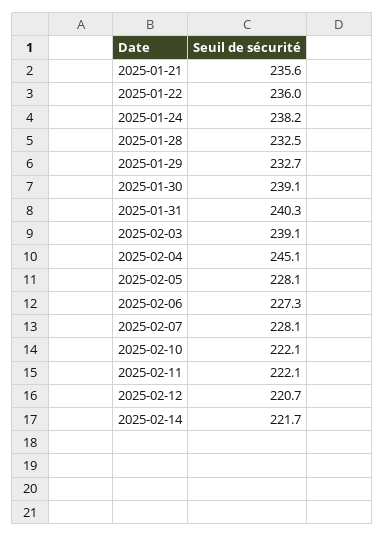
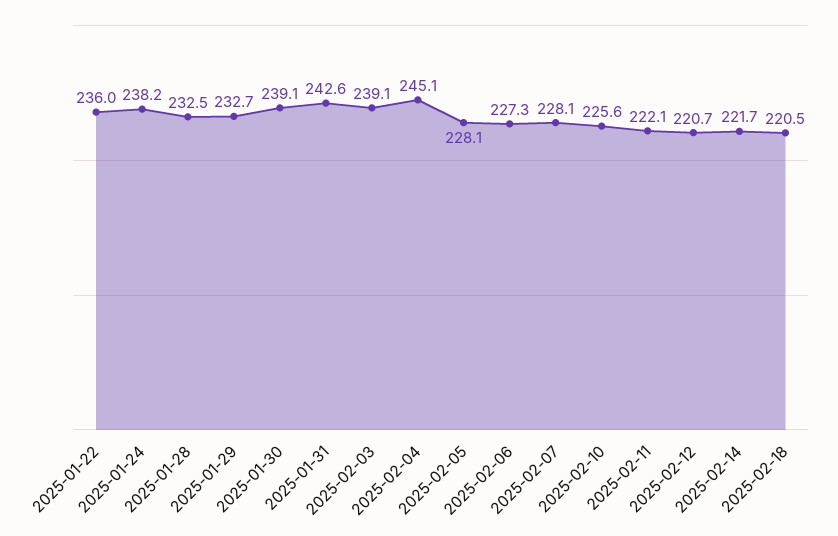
2025-01-21: 235.6 -> none
2025-01-31: 240.3 -> 242.6
2025-02-10: 222.1 -> 225.6
2025-02-18: none -> 220.5

